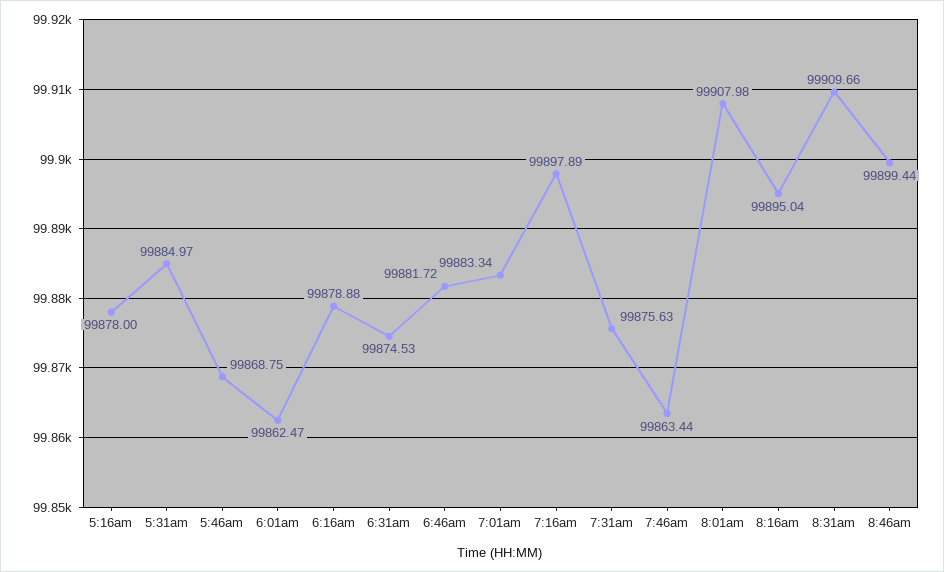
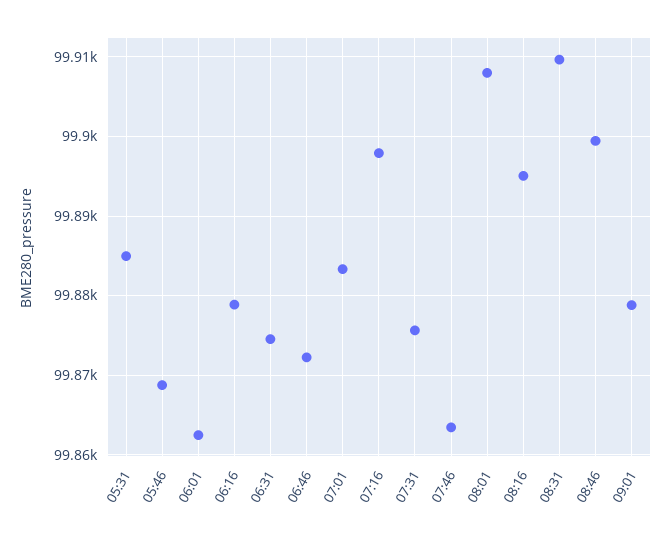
5:16am: 99878 -> none
6:46am: 99881.72 -> 99872
09:01: none -> 99879

